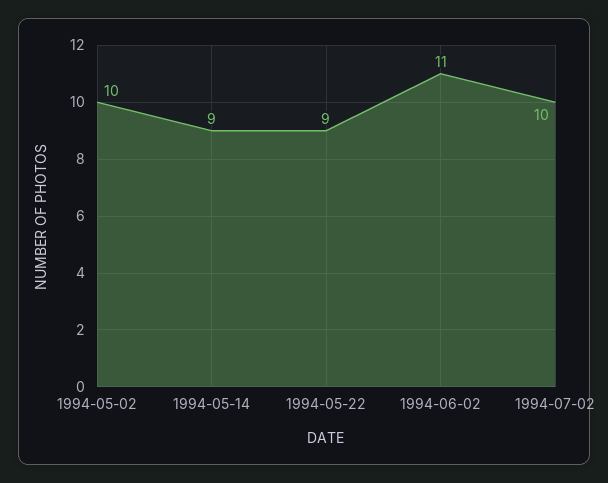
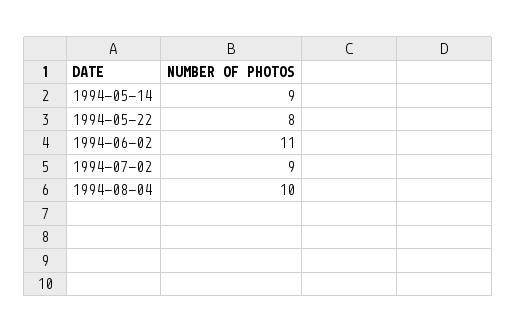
1994-05-02: 10 -> none
1994-05-22: 9 -> 8
1994-07-02: 10 -> 9
1994-08-04: none -> 10

